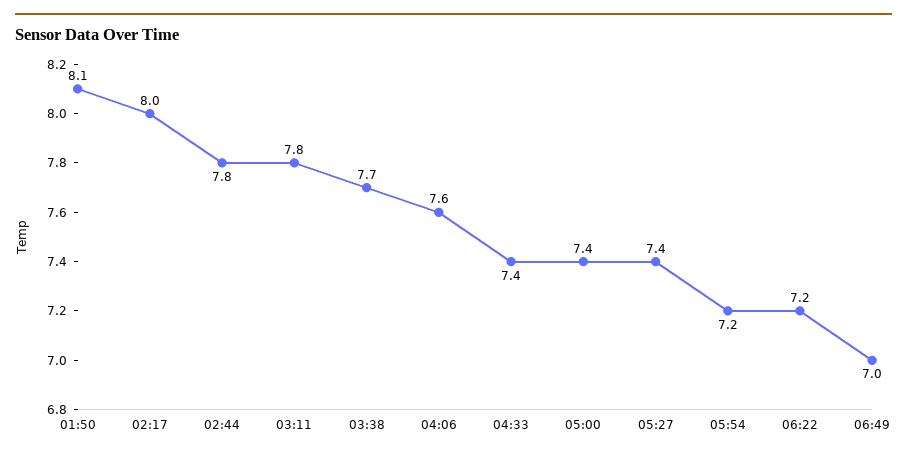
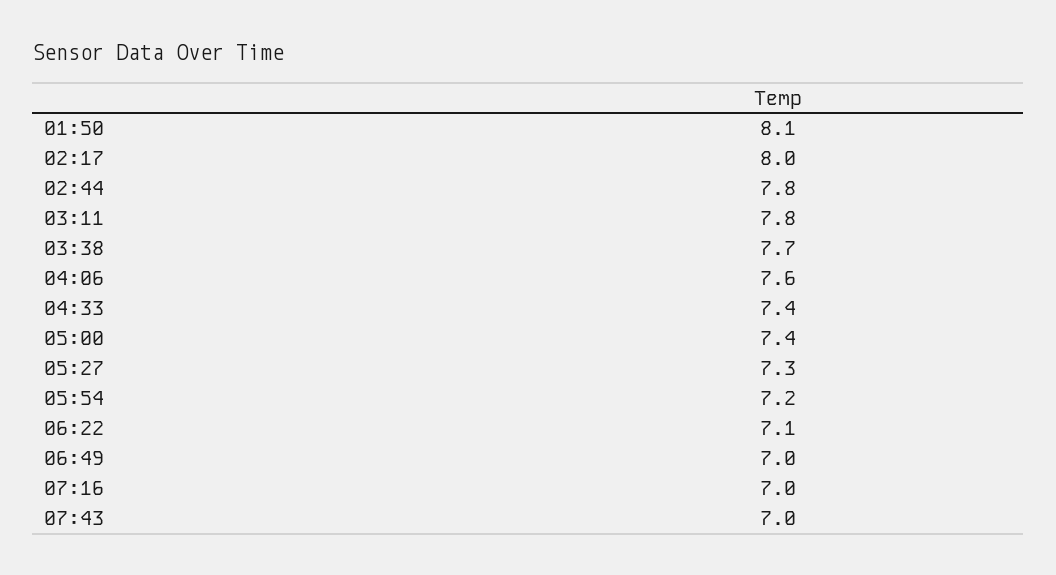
05:27: 7.4 -> 7.3
06:22: 7.2 -> 7.1
07:16: none -> 7
07:43: none -> 7

